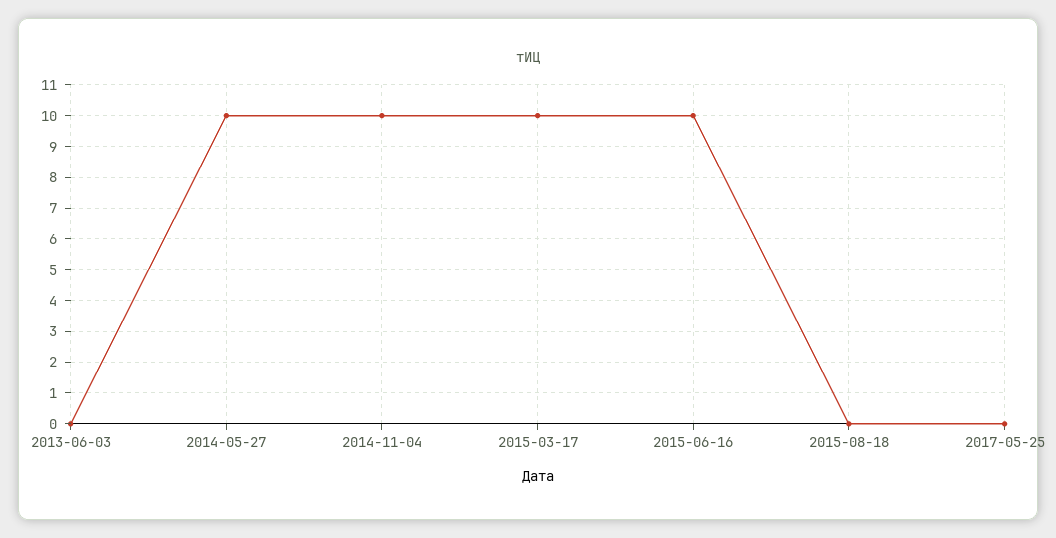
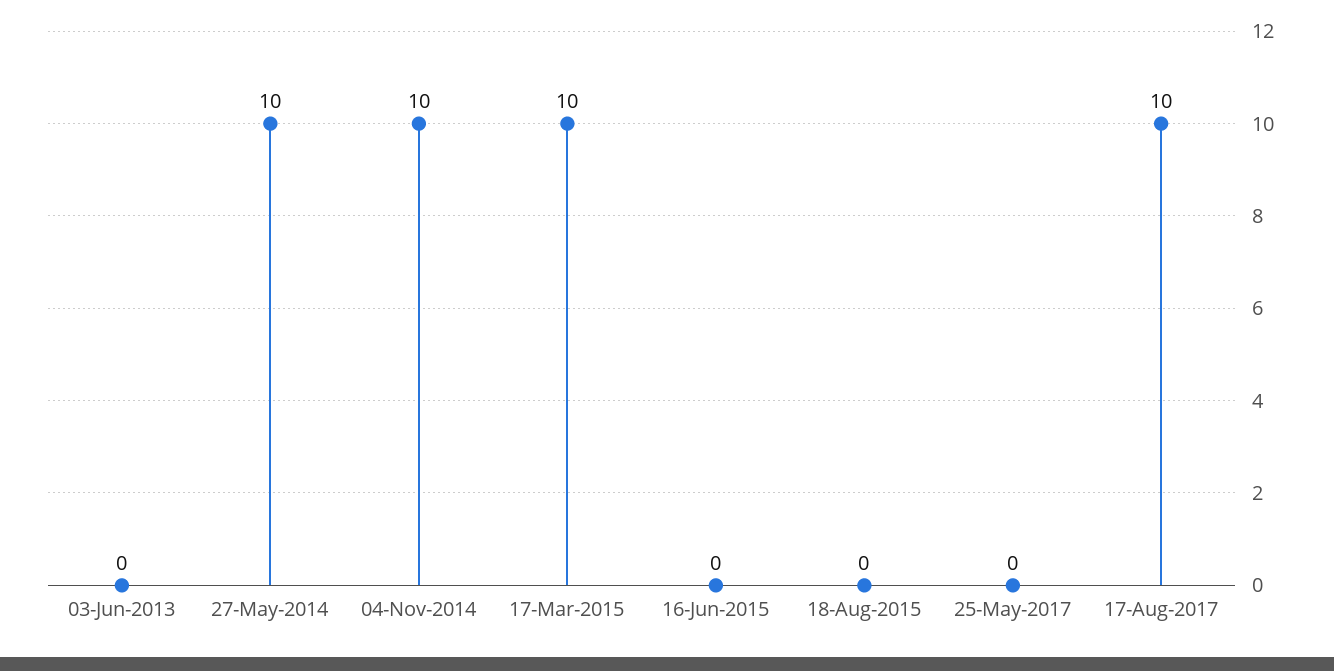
2015-06-16: 10 -> 0
17-Aug-2017: none -> 10

